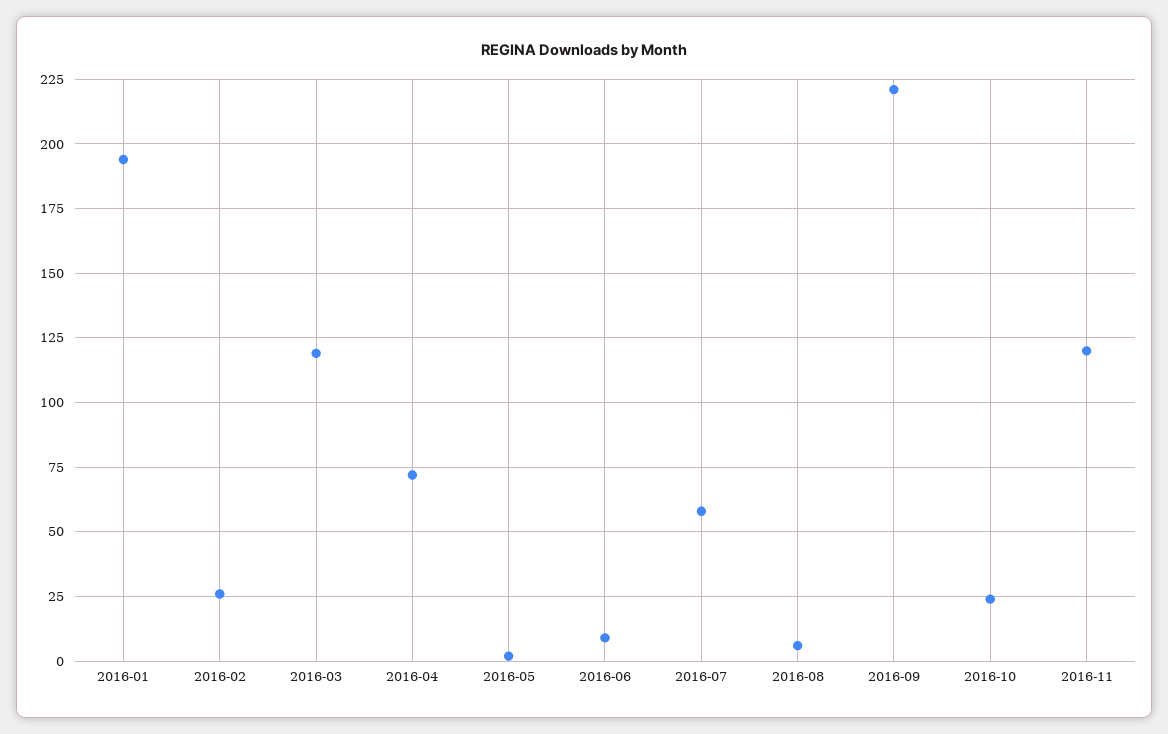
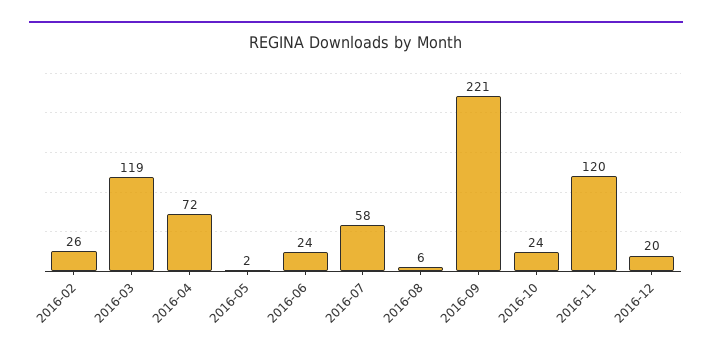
2016-01: 195 -> none
2016-06: 10 -> 24
2016-12: none -> 20

